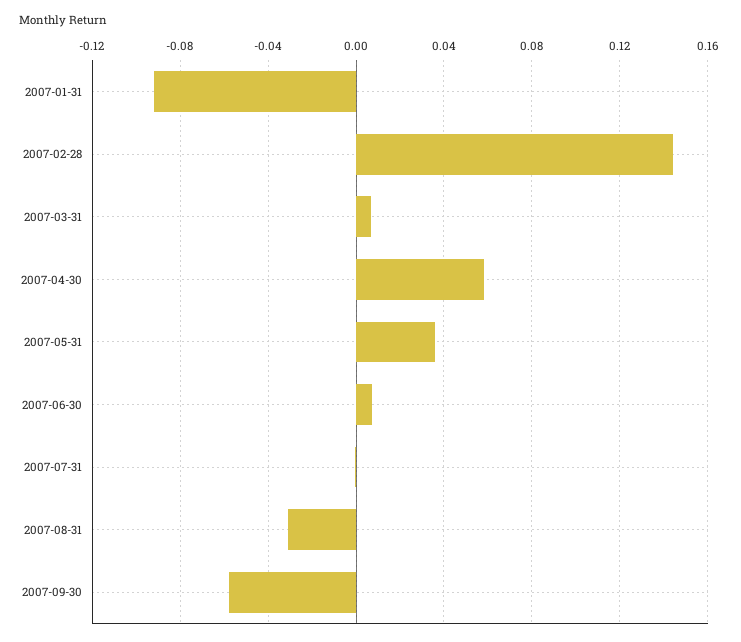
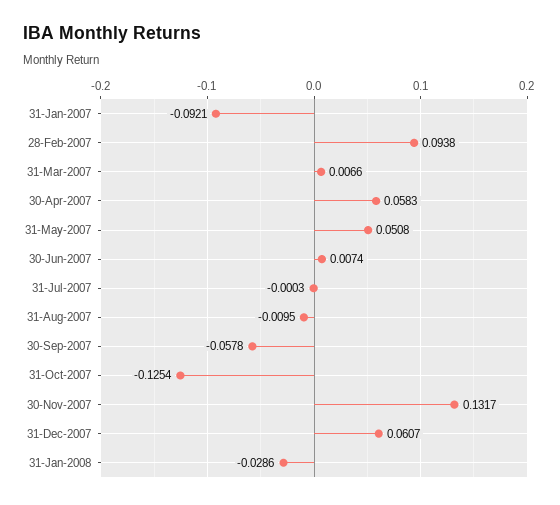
2007-02-28: 0.145 -> 0.0938
2007-05-31: 0.035 -> 0.0508
2007-08-31: -0.03 -> -0.0095
31-Oct-2007: none -> -0.1254
30-Nov-2007: none -> 0.1317
31-Dec-2007: none -> 0.0607
31-Jan-2008: none -> -0.0286

